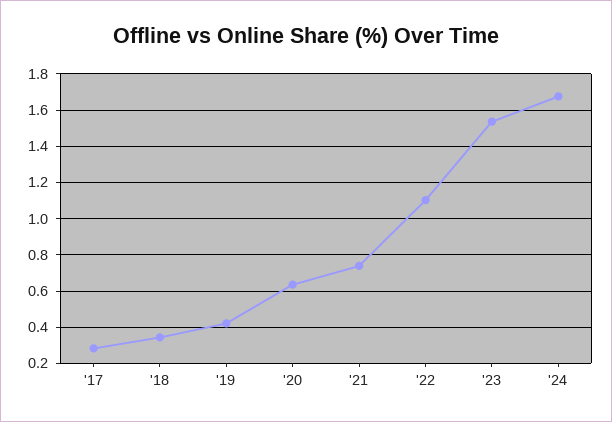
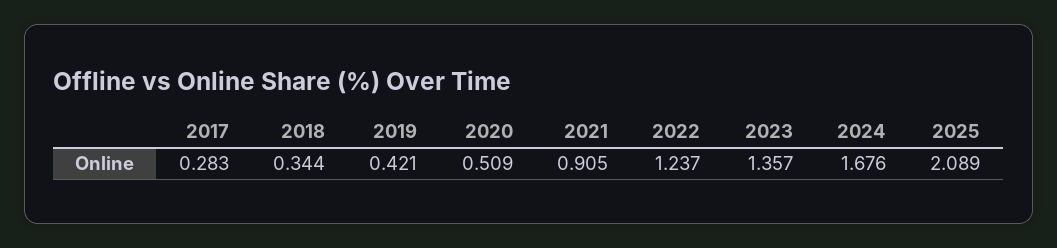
'20: 0.65 -> 0.509
'21: 0.75 -> 0.905
'22: 1.1 -> 1.237
'23: 1.55 -> 1.357
2025: none -> 2.089

